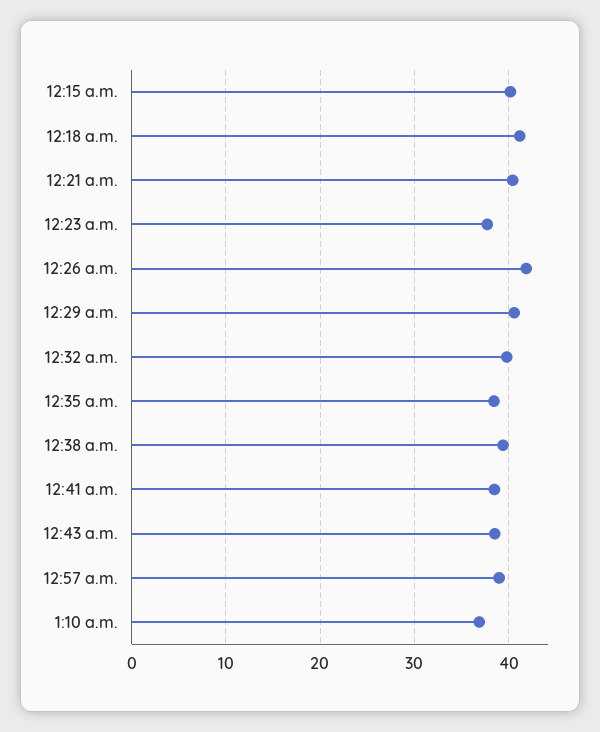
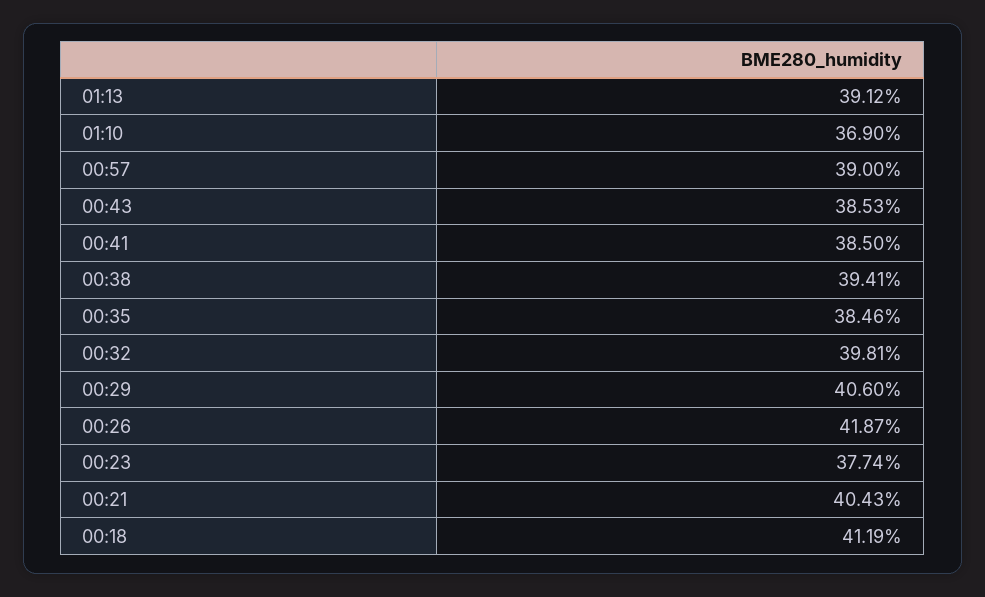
12:15 a.m.: 40 -> none
01:13: none -> 39.12

